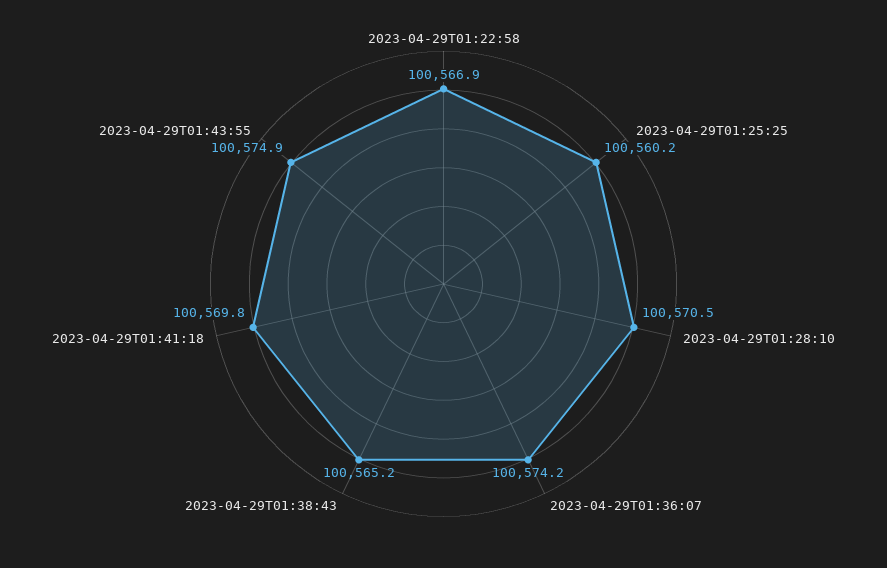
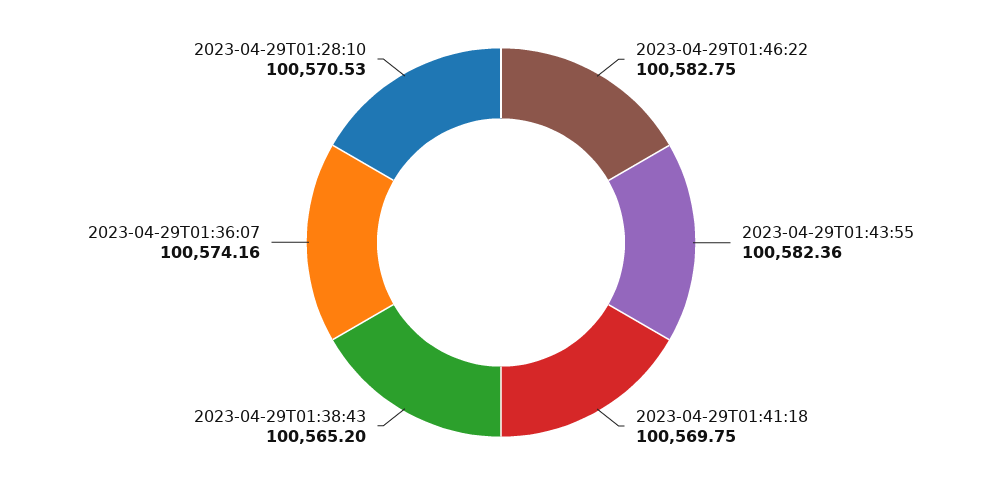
2023-04-29T01:22:58: 100566.9 -> none
2023-04-29T01:25:25: 100560.2 -> none
2023-04-29T01:43:55: 100574.9 -> 100582.36
2023-04-29T01:46:22: none -> 100582.75

